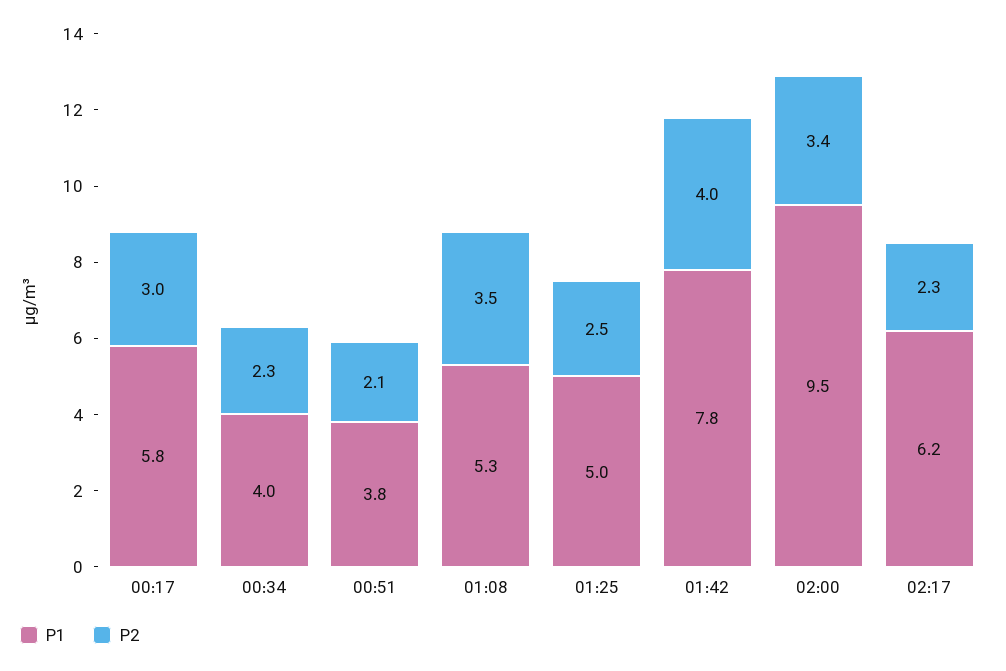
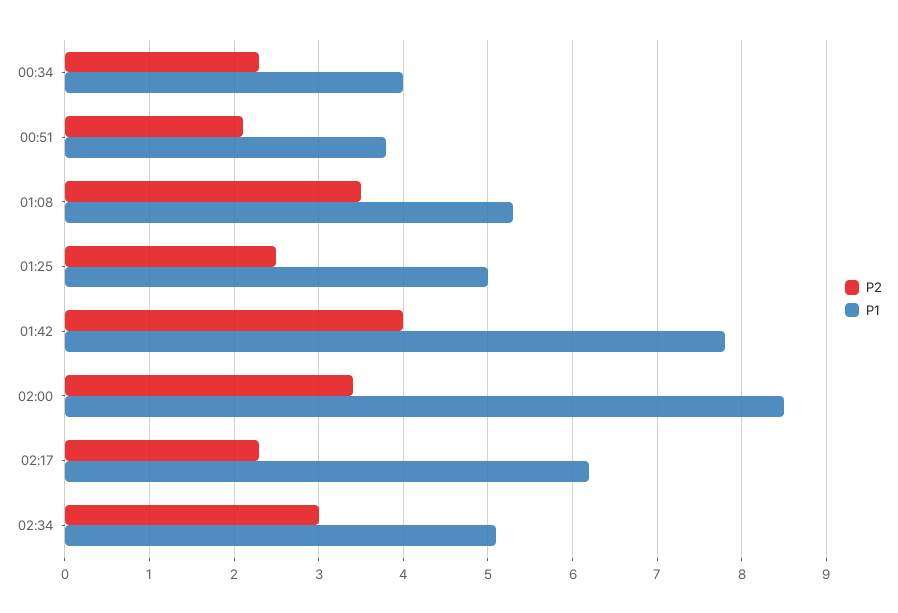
P1, 00:17: 5.8 -> none
P2, 00:17: 3 -> none
P1, 02:00: 9.5 -> 8.5
P2, 02:34: none -> 3
P1, 02:34: none -> 5.1

